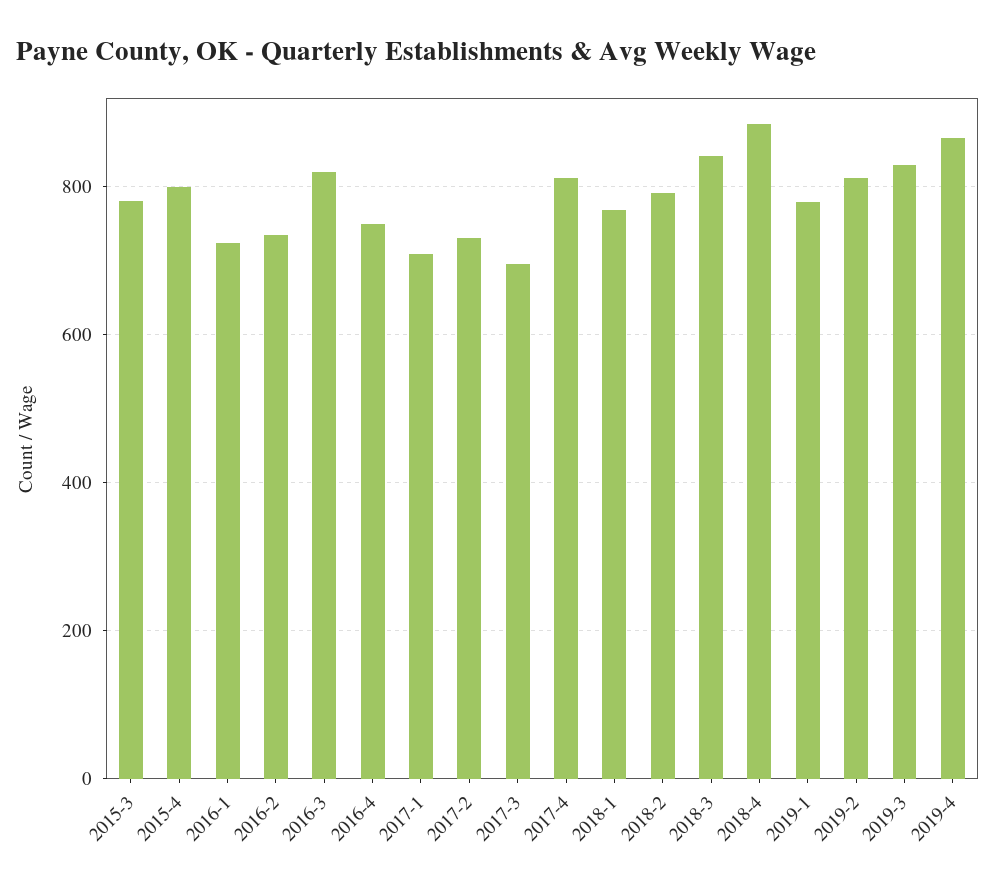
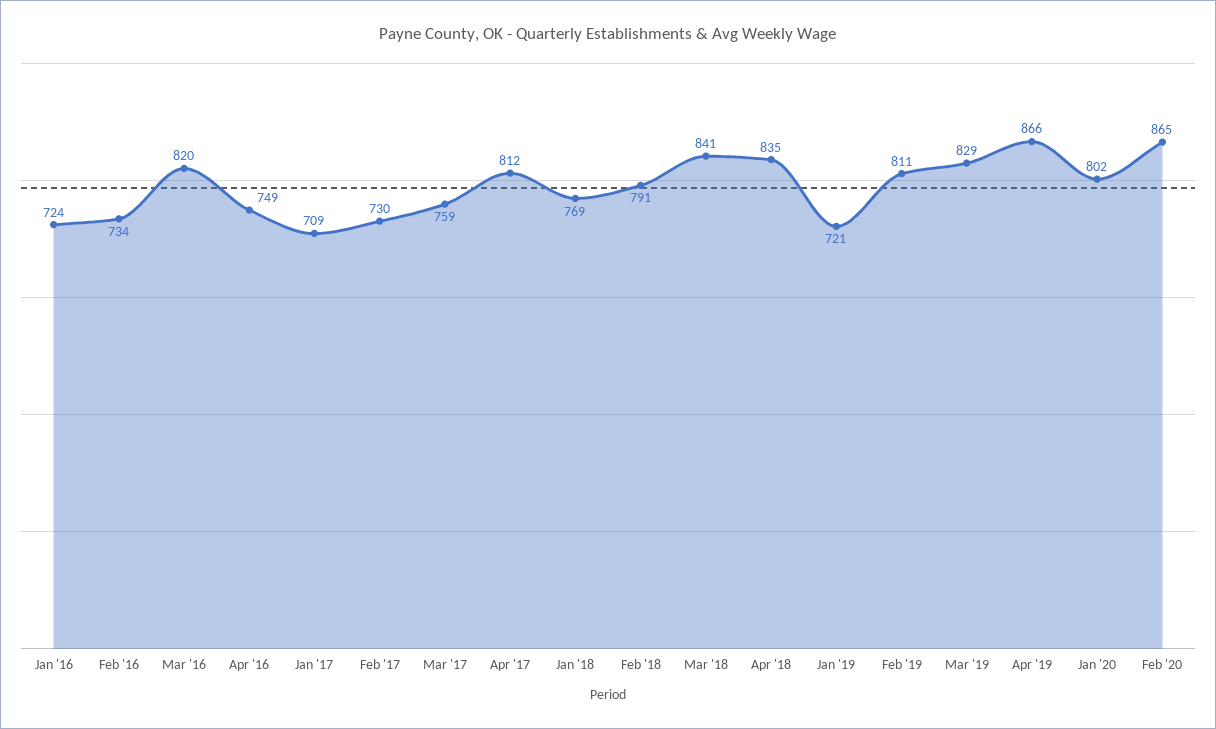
2015-3: 780 -> none
2015-4: 800 -> none
2017-3: 700 -> 759
2018-4: 880 -> 835
2019-1: 780 -> 721
Jan '20: none -> 802
Feb '20: none -> 865

